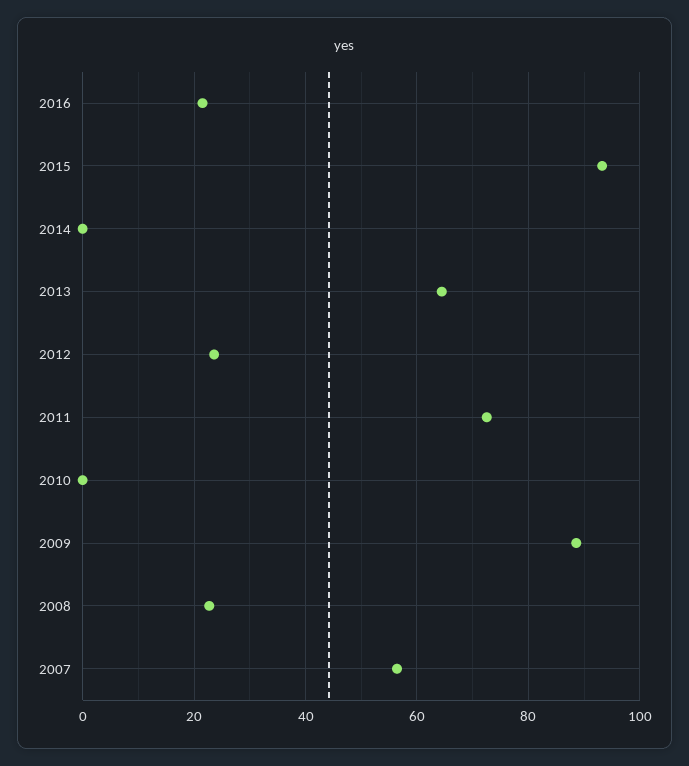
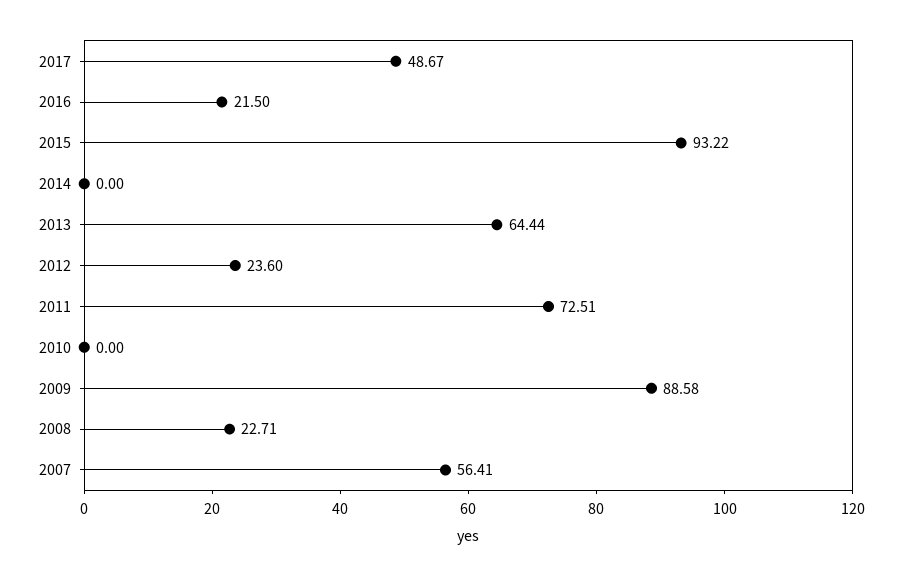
2017: none -> 48.67

